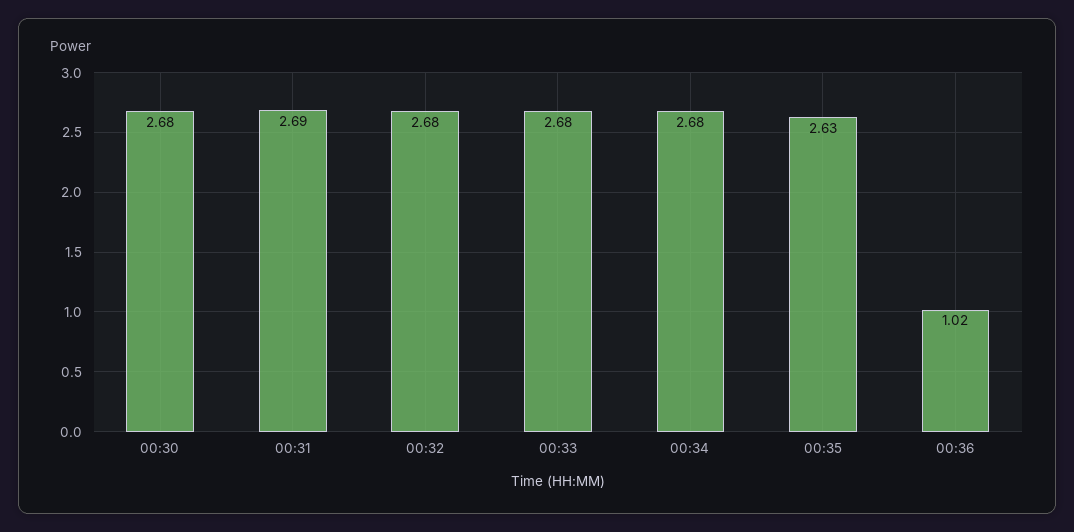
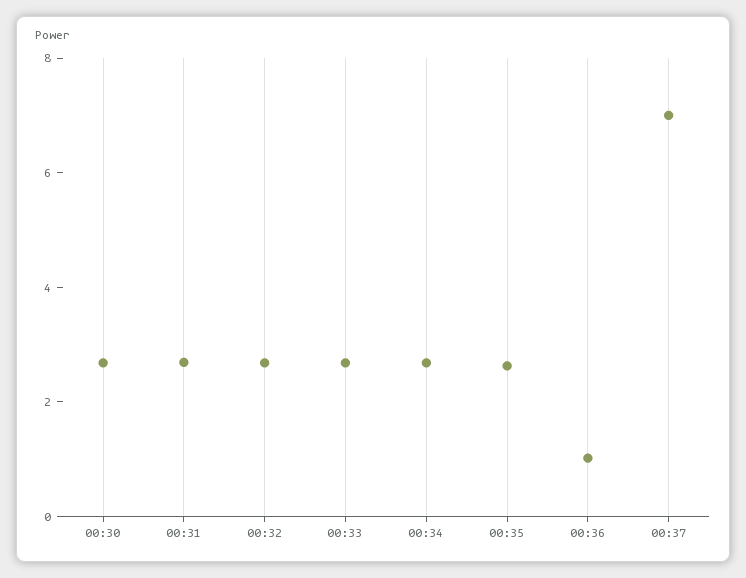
00:37: none -> 7

